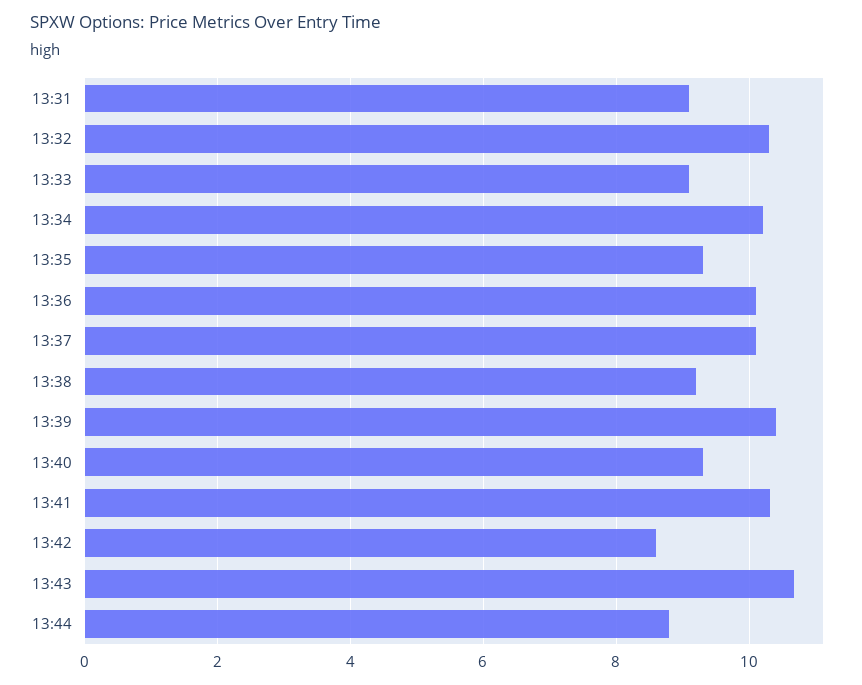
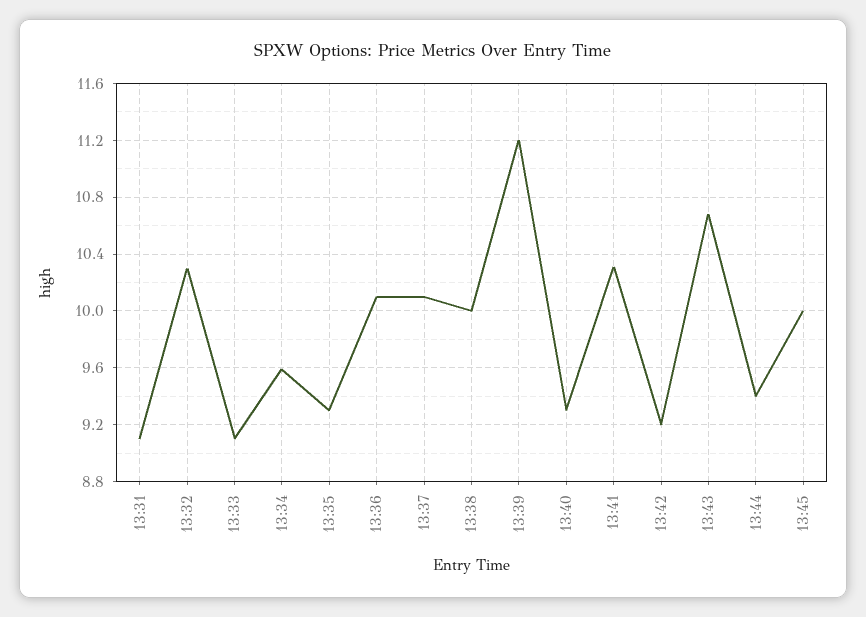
13:34: 10.2 -> 9.6
13:38: 9.2 -> 10
13:39: 10.4 -> 11.2
13:42: 8.6 -> 9.2
13:44: 8.8 -> 9.4
13:45: none -> 10

